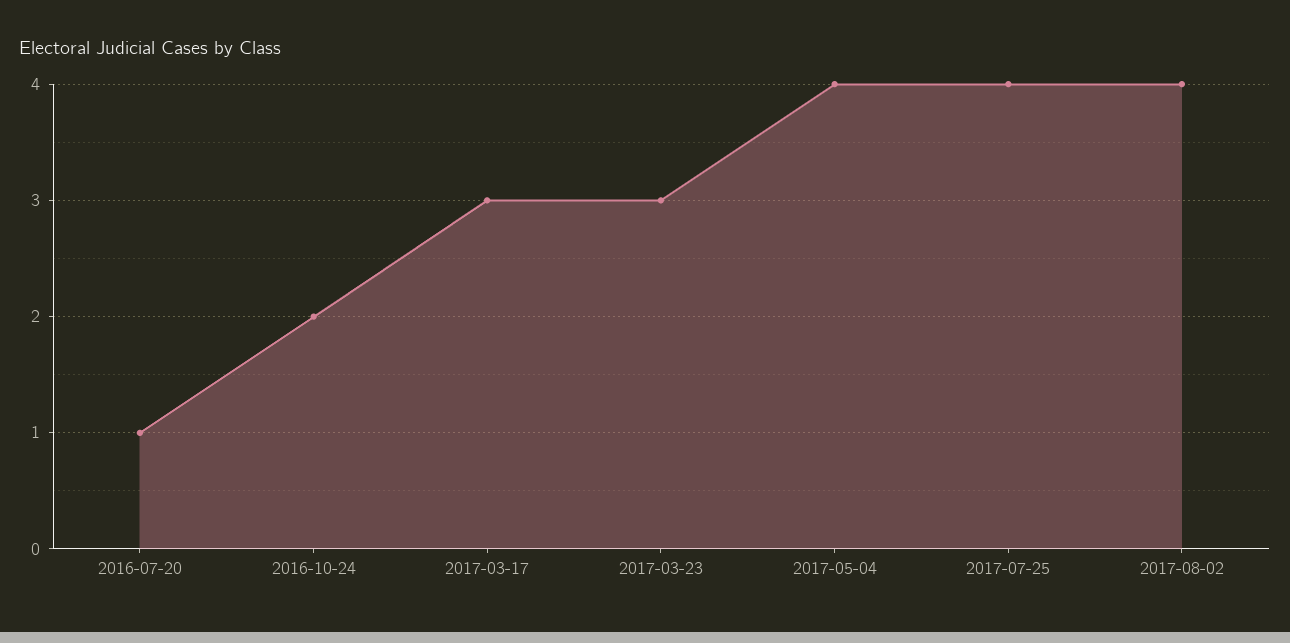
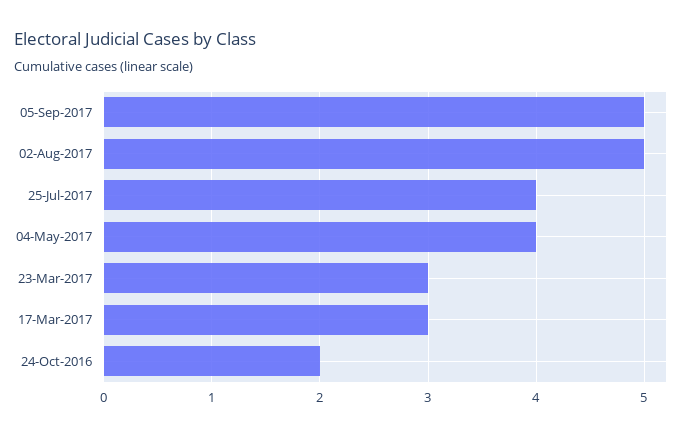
2016-07-20: 1 -> none
2017-08-02: 4 -> 5
05-Sep-2017: none -> 5

